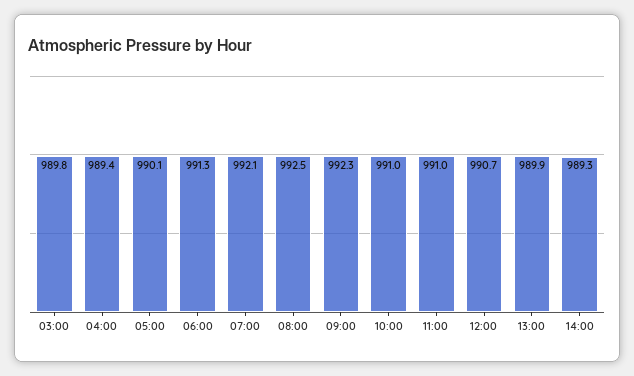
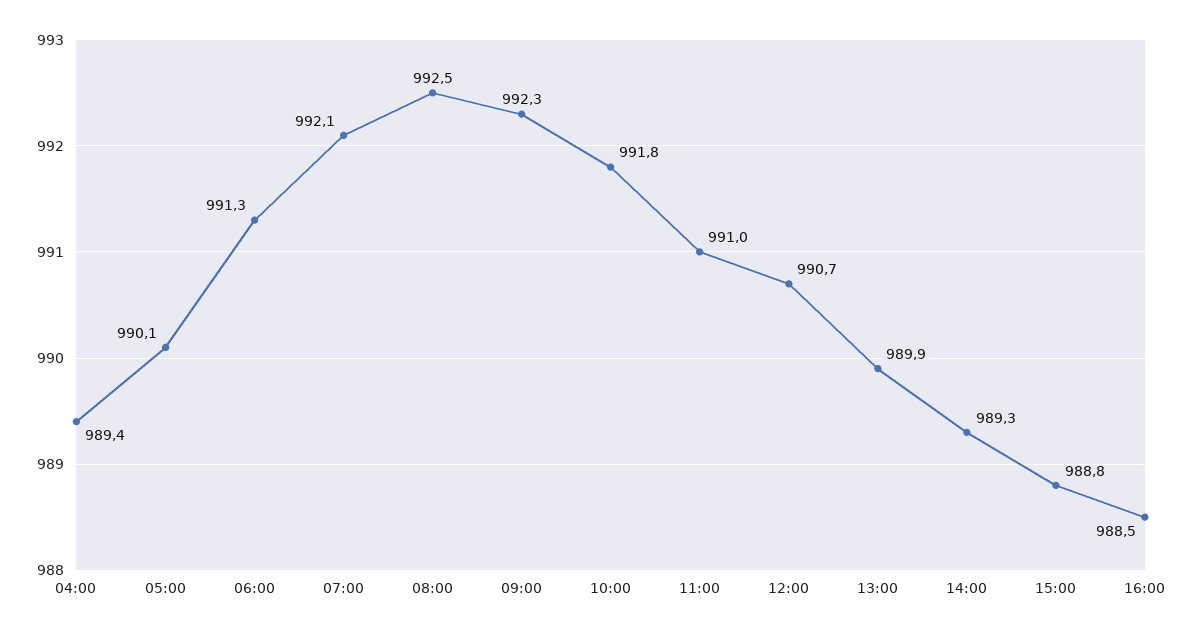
03:00: 989.8 -> none
10:00: 991 -> 991.8
15:00: none -> 988.8
16:00: none -> 988.5

